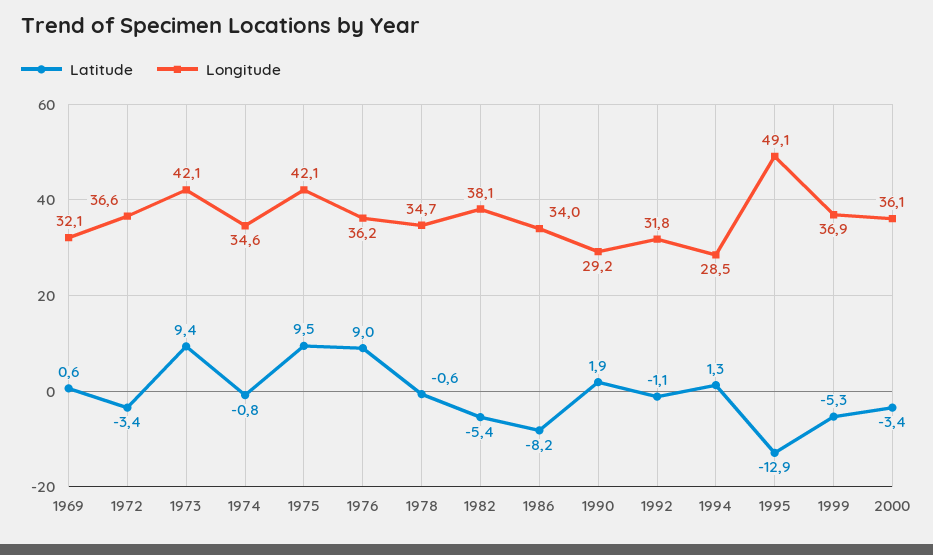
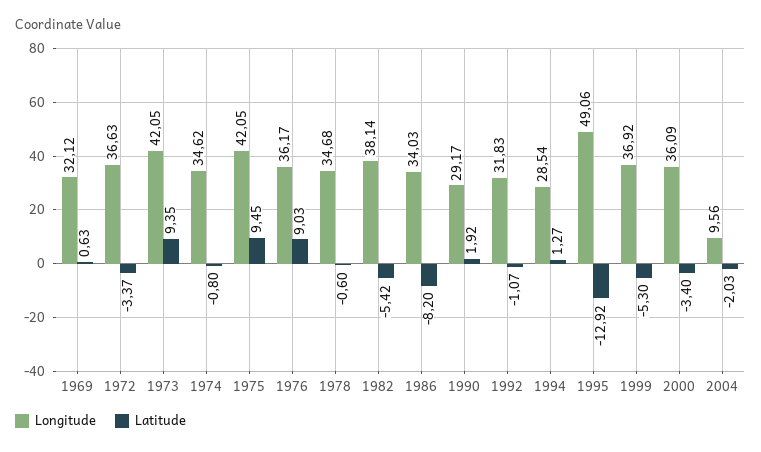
Longitude, 2004: none -> 9.56
Latitude, 2004: none -> -2.03

